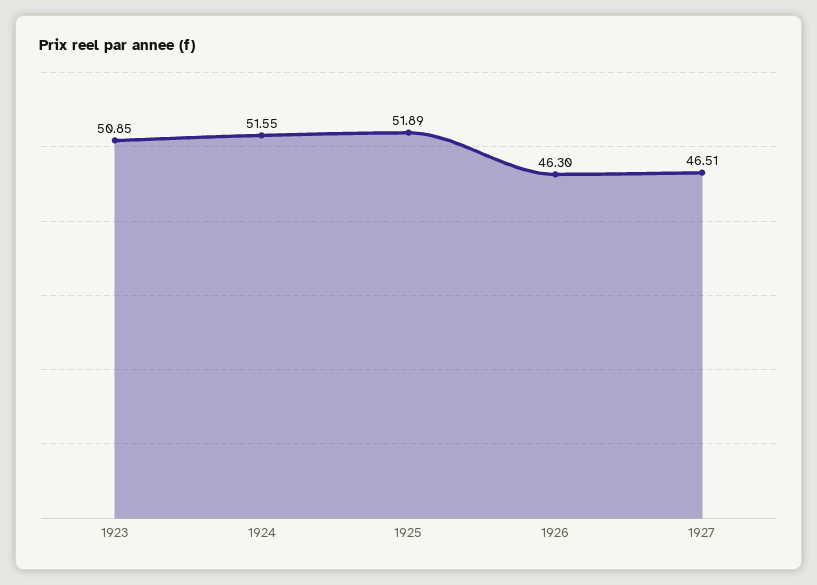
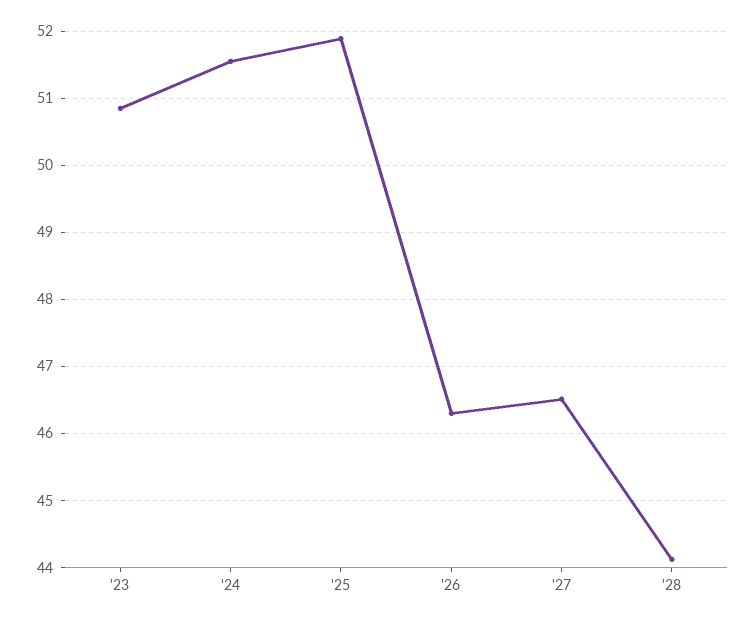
'28: none -> 44.1

